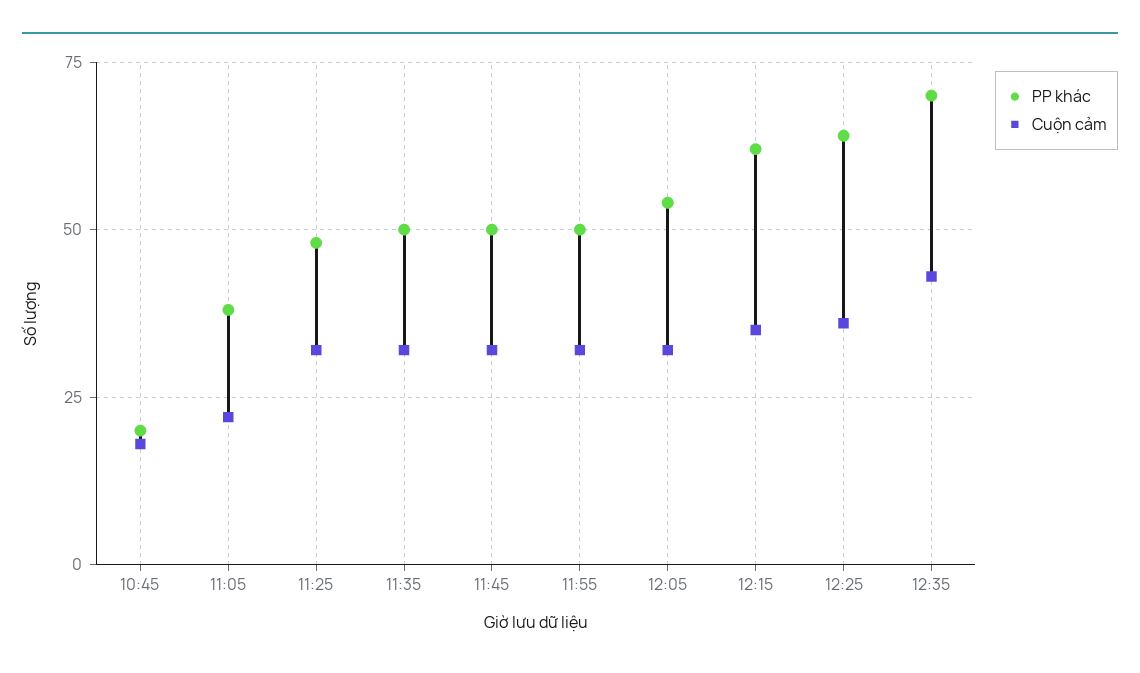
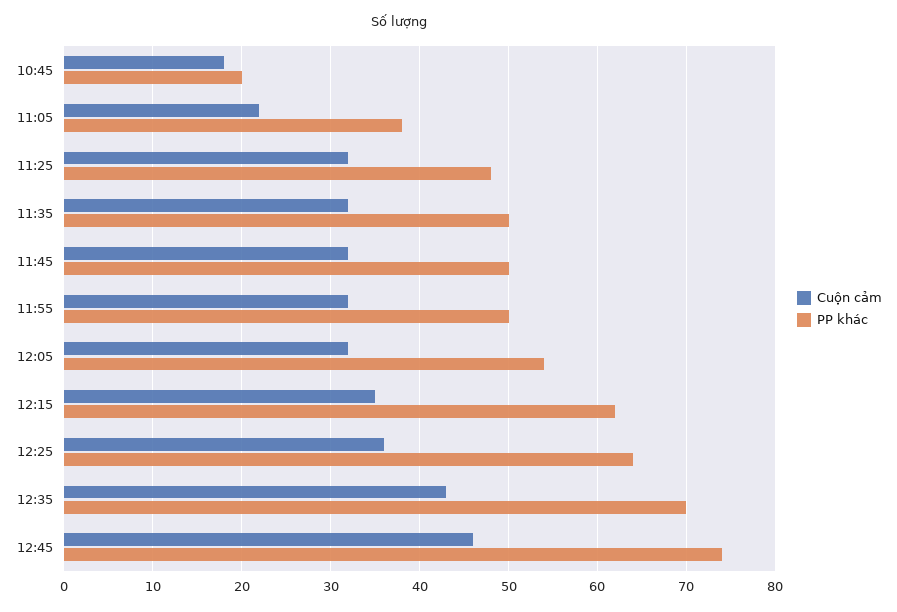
Cuộn cảm, 12:45: none -> 46
PP khác, 12:45: none -> 74

